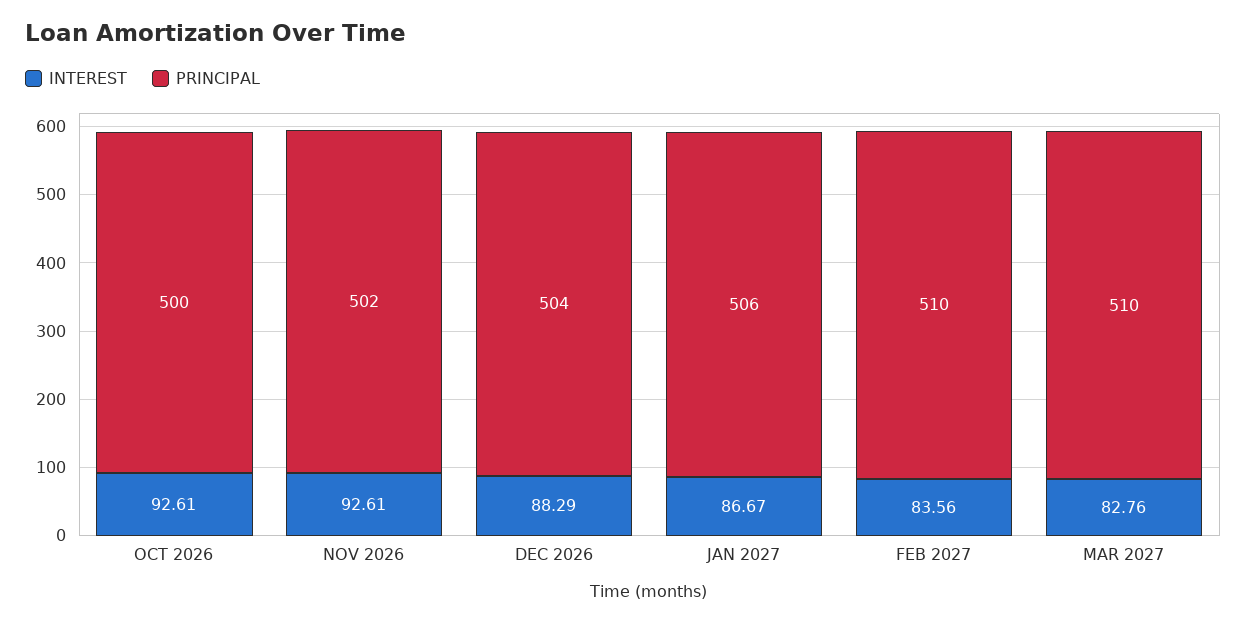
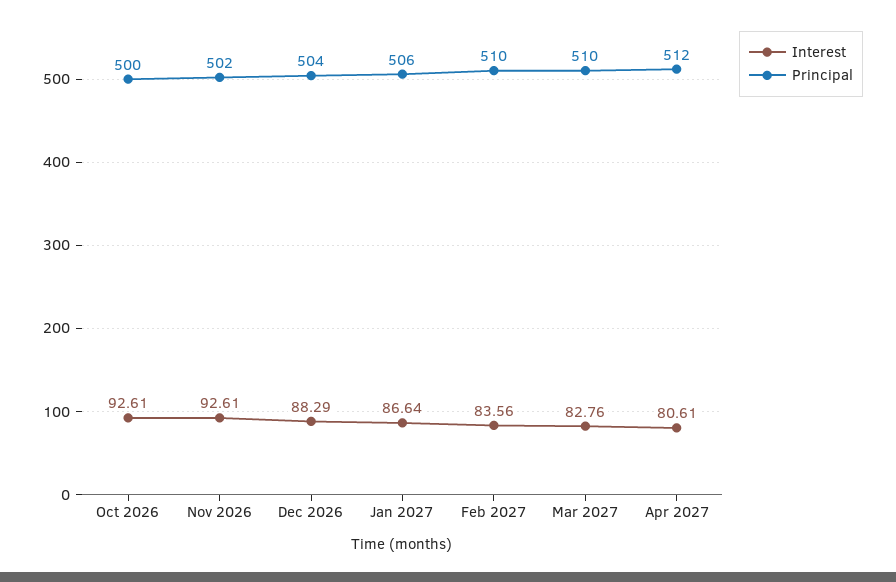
INTEREST, JAN 2027: 86.67 -> 86.64
INTEREST, Apr 2027: none -> 80.61
PRINCIPAL, Apr 2027: none -> 512

